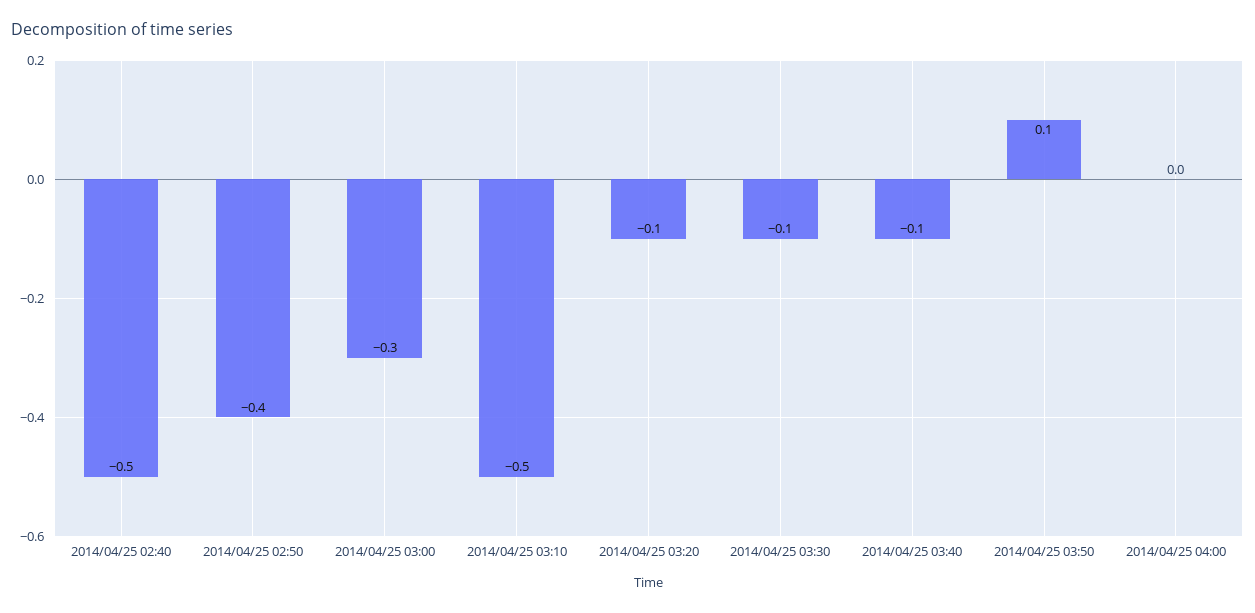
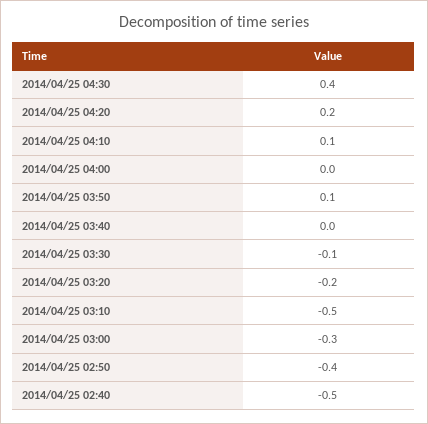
2014/04/25 03:20: -0.1 -> -0.2
2014/04/25 03:40: -0.1 -> 0
2014/04/25 04:30: none -> 0.4
2014/04/25 04:20: none -> 0.2
2014/04/25 04:10: none -> 0.1

